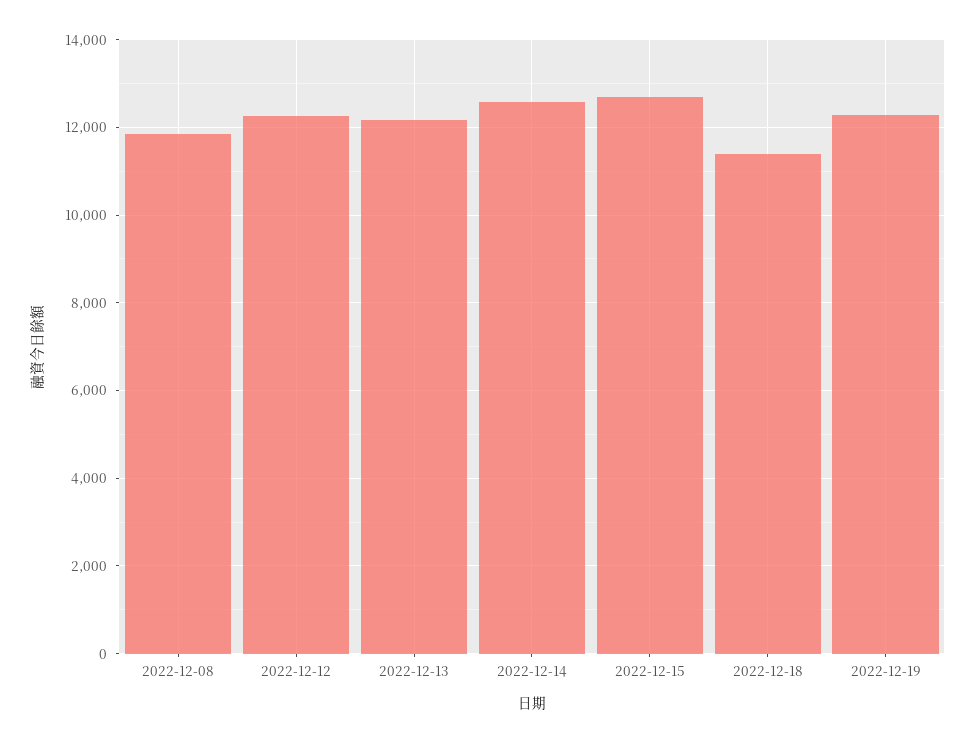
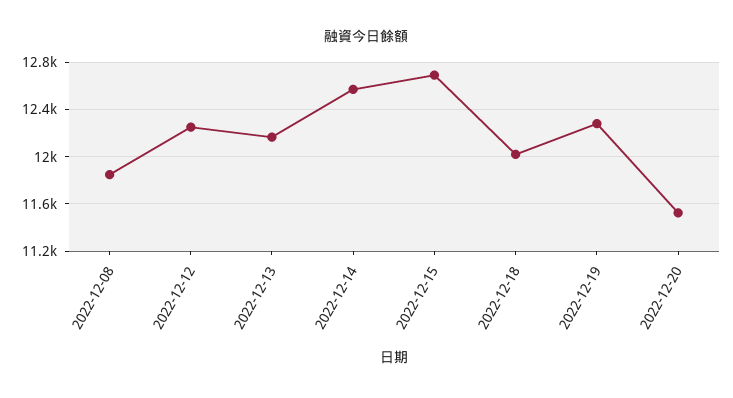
2022-12-18: 11400 -> 12000
2022-12-20: none -> 11500

